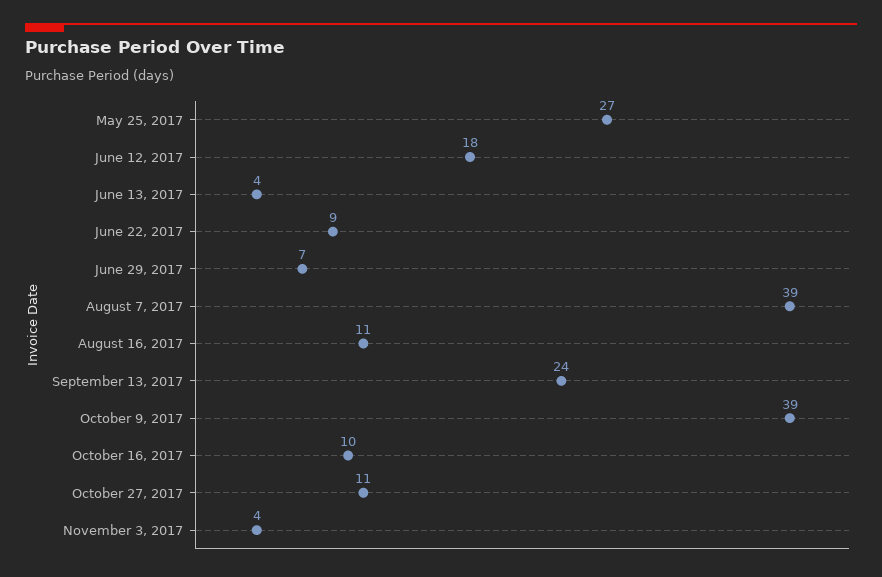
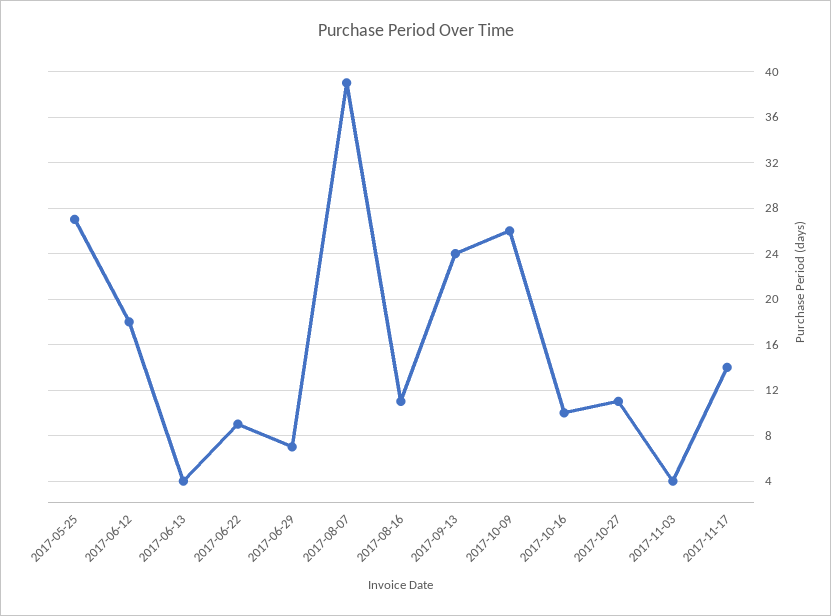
October 9, 2017: 39 -> 26
2017-11-17: none -> 14

